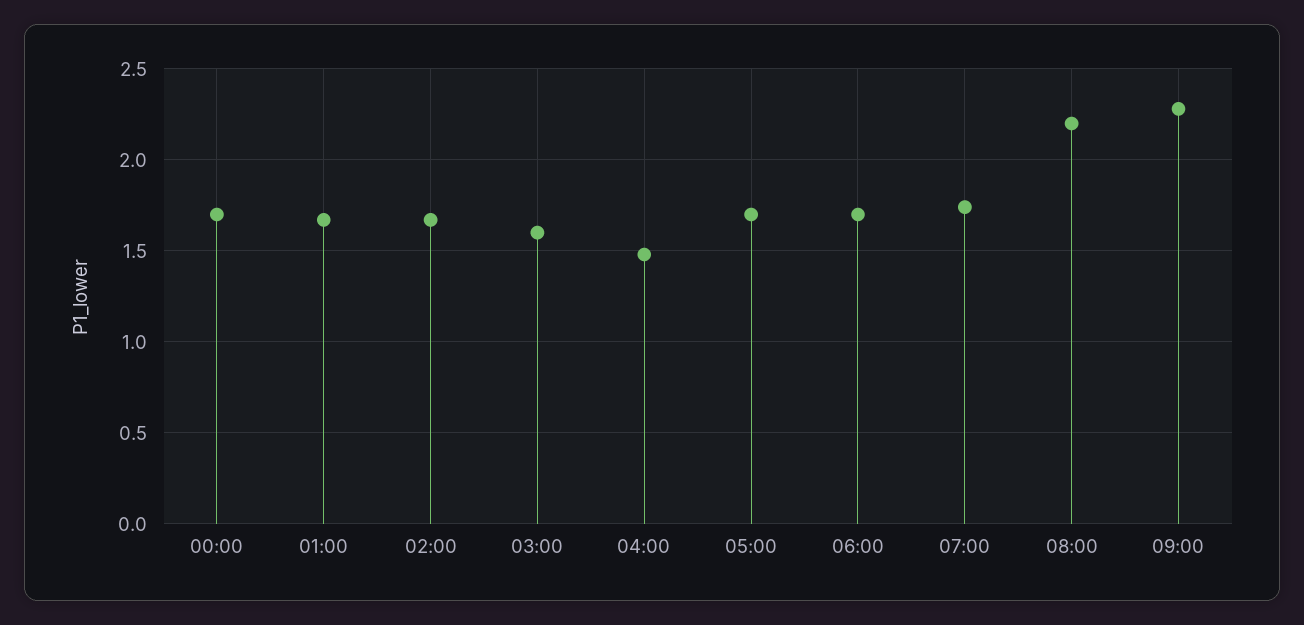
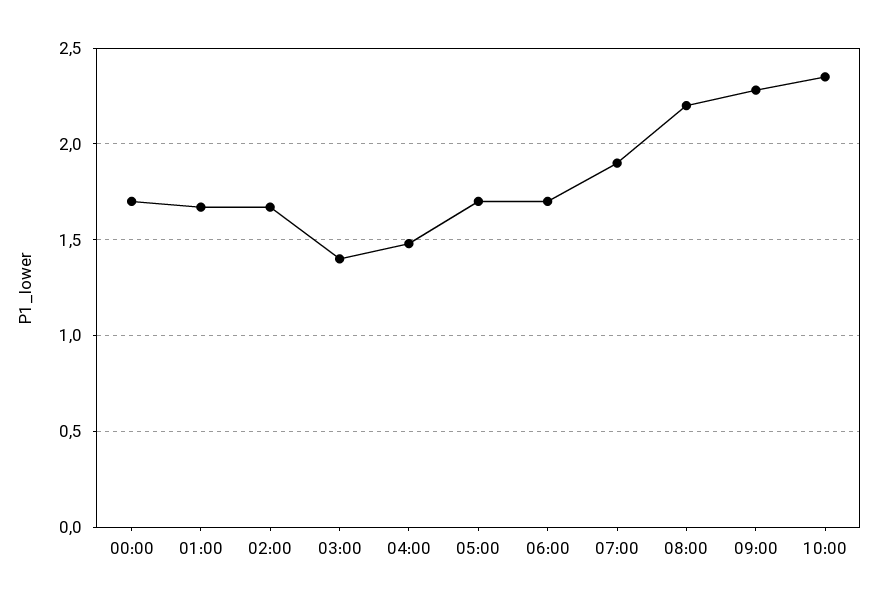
03:00: 1.6 -> 1.4
07:00: 1.75 -> 1.9
10:00: none -> 2.35

